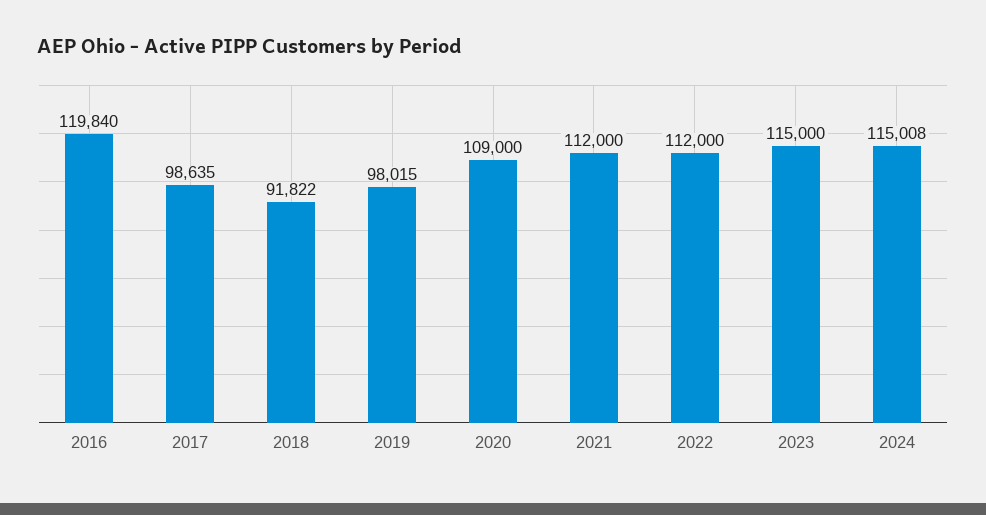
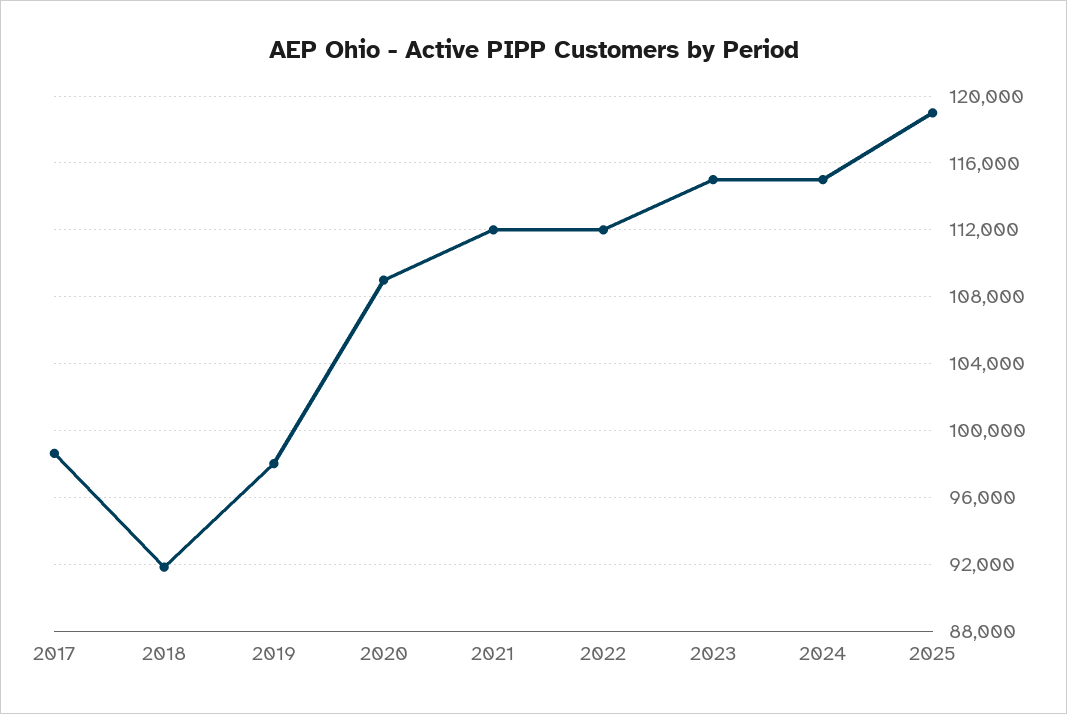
2016: 119840 -> none
2025: none -> 119000

